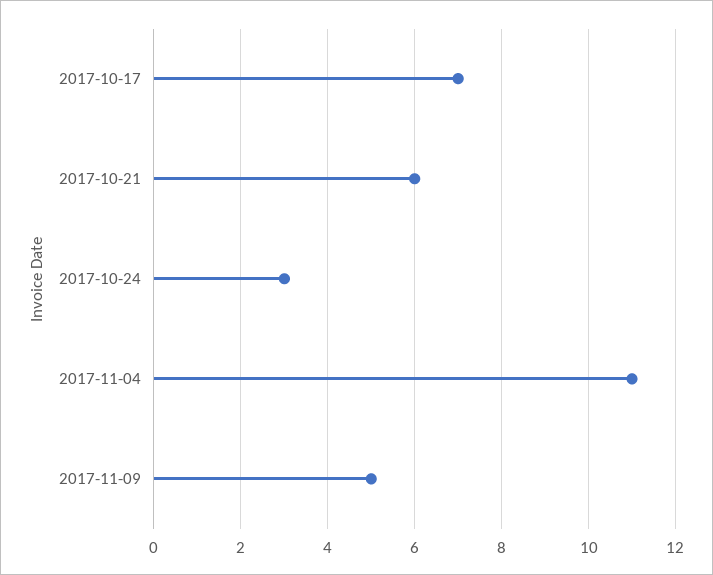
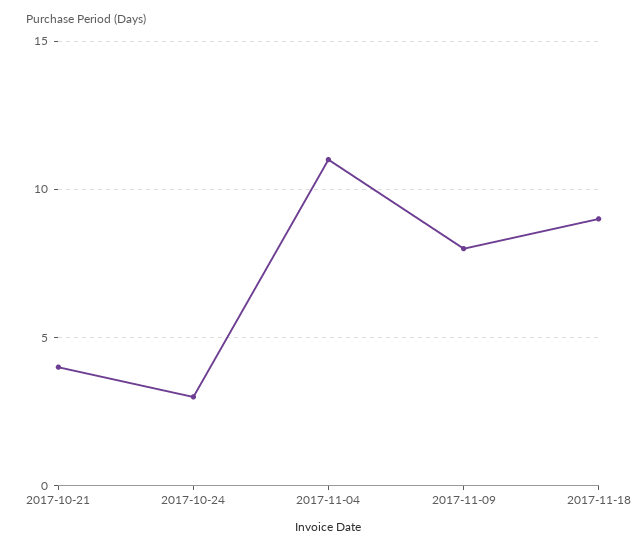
2017-10-17: 7 -> none
2017-10-21: 6 -> 4
2017-11-09: 5 -> 8
2017-11-18: none -> 9

